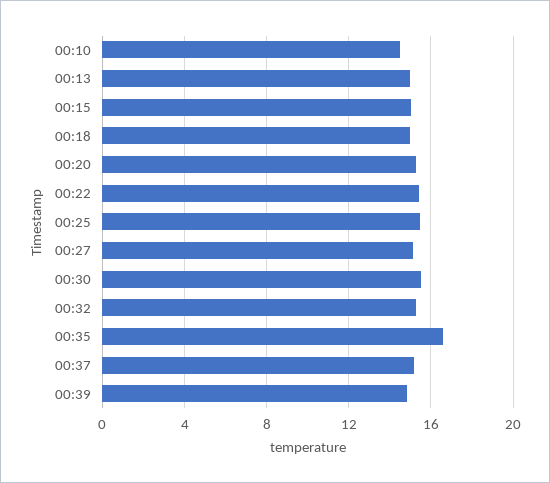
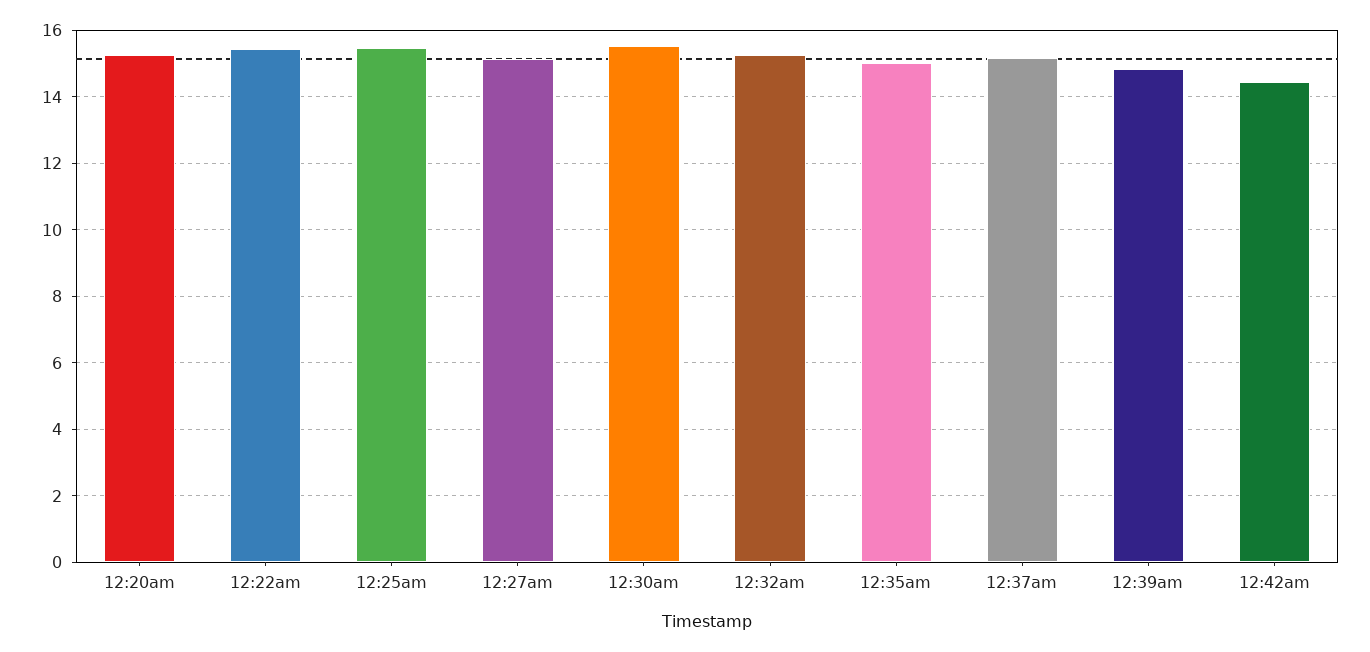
00:10: 14.5 -> none
00:13: 15 -> none
00:15: 15 -> none
00:18: 15 -> none
00:35: 16.5 -> 15
12:42am: none -> 14.4

